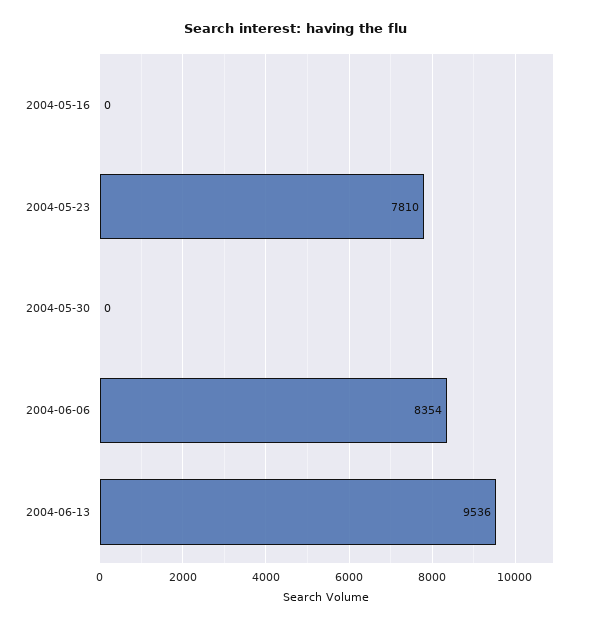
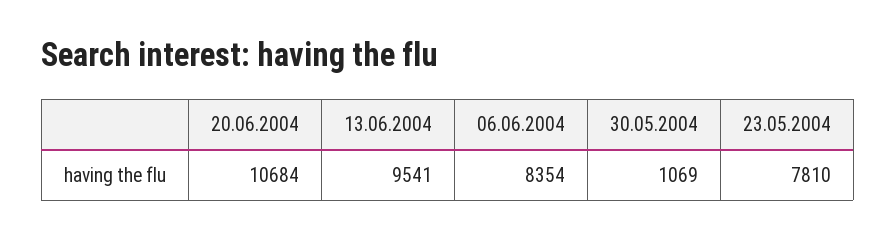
2004-05-16: 0 -> none
2004-05-30: 0 -> 1069
2004-06-13: 9536 -> 9541
20.06.2004: none -> 10684

